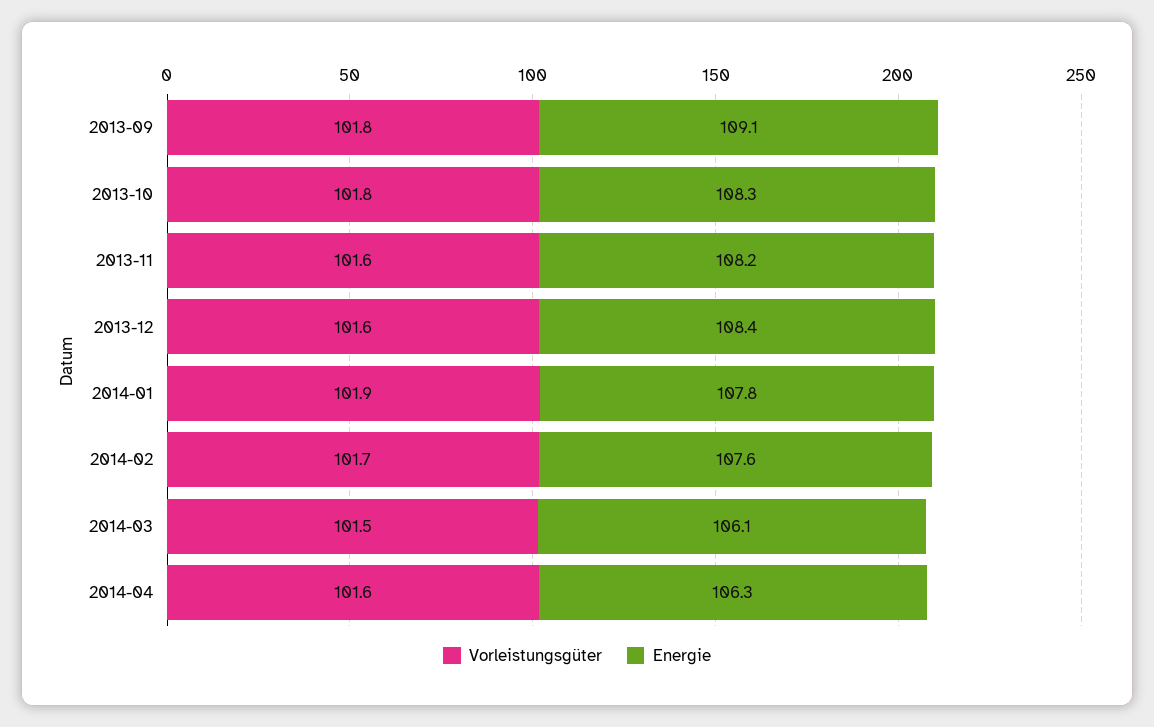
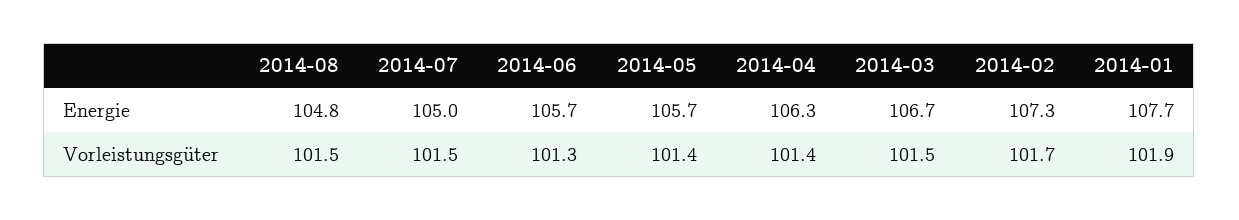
Vorleistungsgüter, 2013-09: 101.8 -> none
Energie, 2013-09: 109.1 -> none
Vorleistungsgüter, 2013-10: 101.8 -> none
Energie, 2013-10: 108.3 -> none
Vorleistungsgüter, 2013-11: 101.6 -> none
Energie, 2013-11: 108.2 -> none
Vorleistungsgüter, 2013-12: 101.6 -> none
Energie, 2013-12: 108.4 -> none
Energie, 2014-01: 107.8 -> 107.7
Energie, 2014-02: 107.6 -> 107.3
Energie, 2014-03: 106.1 -> 106.7
Vorleistungsgüter, 2014-04: 101.6 -> 101.4
Energie, 2014-08: none -> 104.8
Energie, 2014-07: none -> 105
Energie, 2014-06: none -> 105.7
Energie, 2014-05: none -> 105.7
Vorleistungsgüter, 2014-08: none -> 101.5
Vorleistungsgüter, 2014-07: none -> 101.5
Vorleistungsgüter, 2014-06: none -> 101.3
Vorleistungsgüter, 2014-05: none -> 101.4

